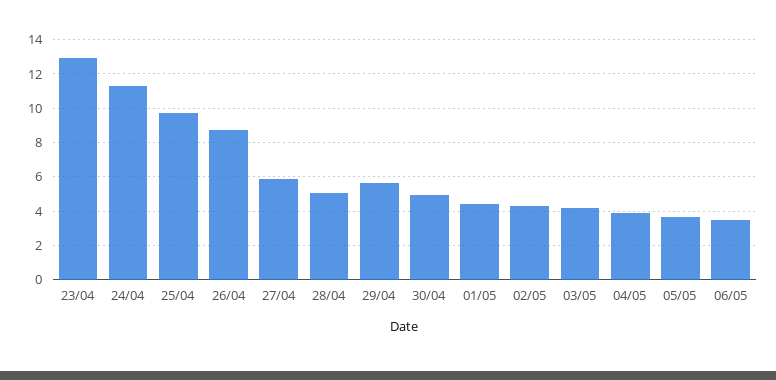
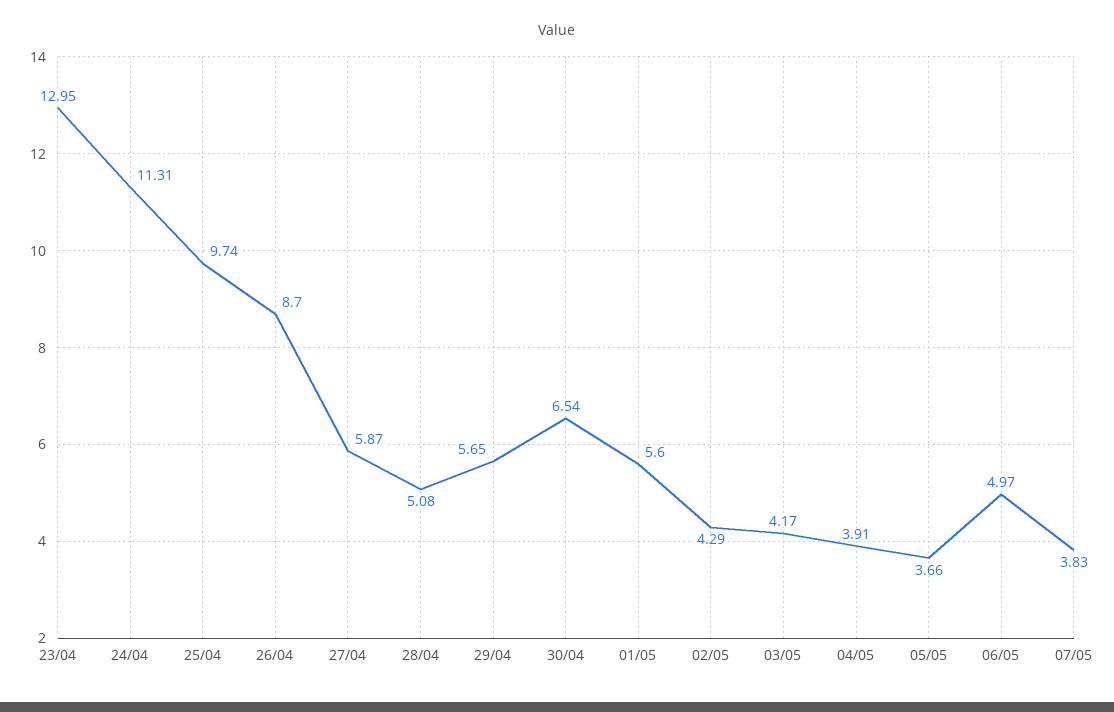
30/04: 5 -> 6.54
01/05: 4.5 -> 5.6
06/05: 3.5 -> 4.97
07/05: none -> 3.83

